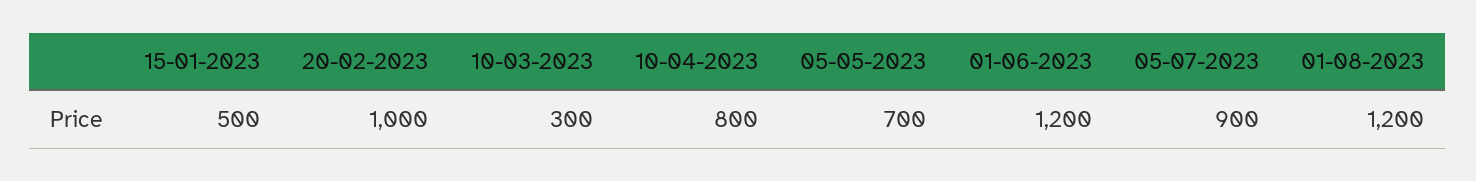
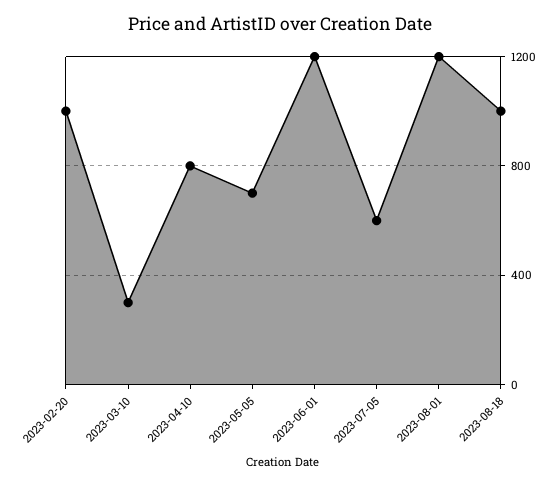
15-01-2023: 500 -> none
05-07-2023: 900 -> 600
2023-08-18: none -> 1000

